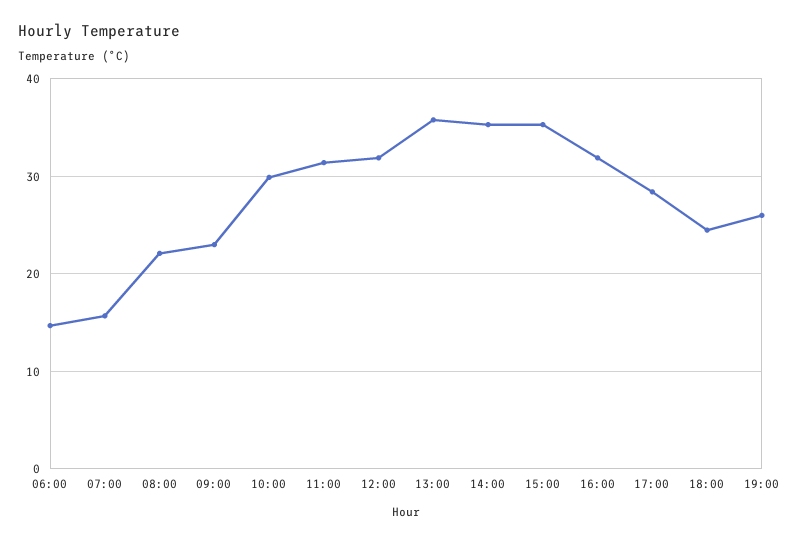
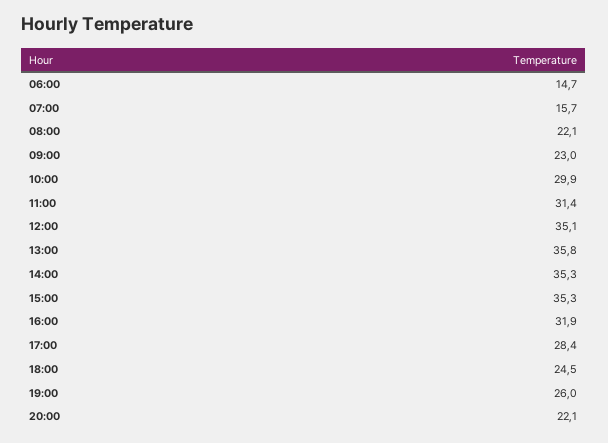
12:00: 32 -> 35.1
20:00: none -> 22.1

